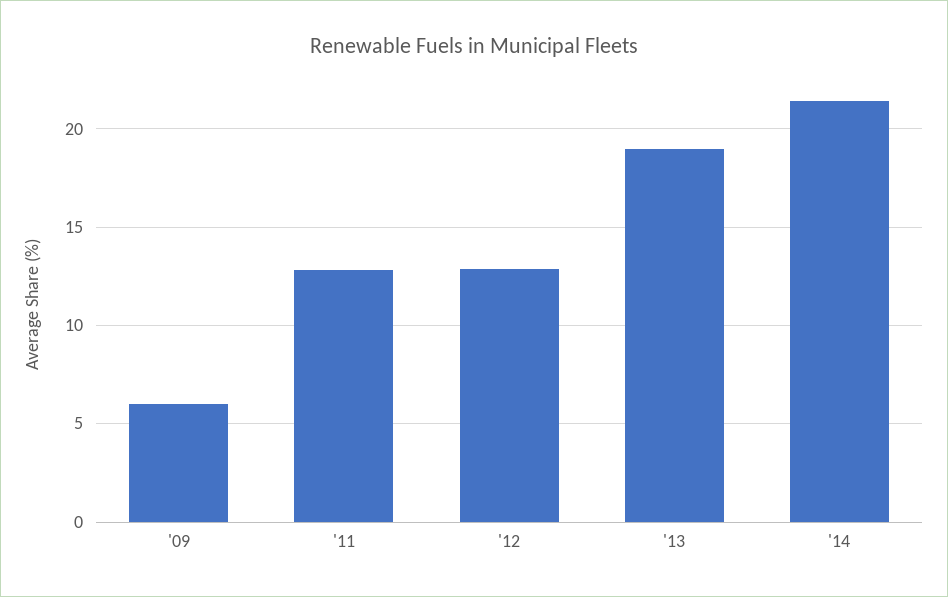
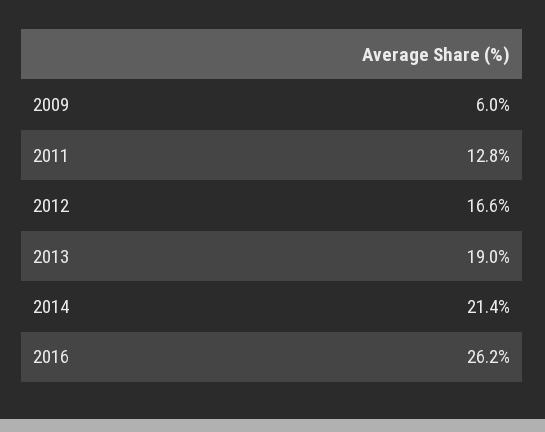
'12: 13 -> 16.6
2016: none -> 26.2

